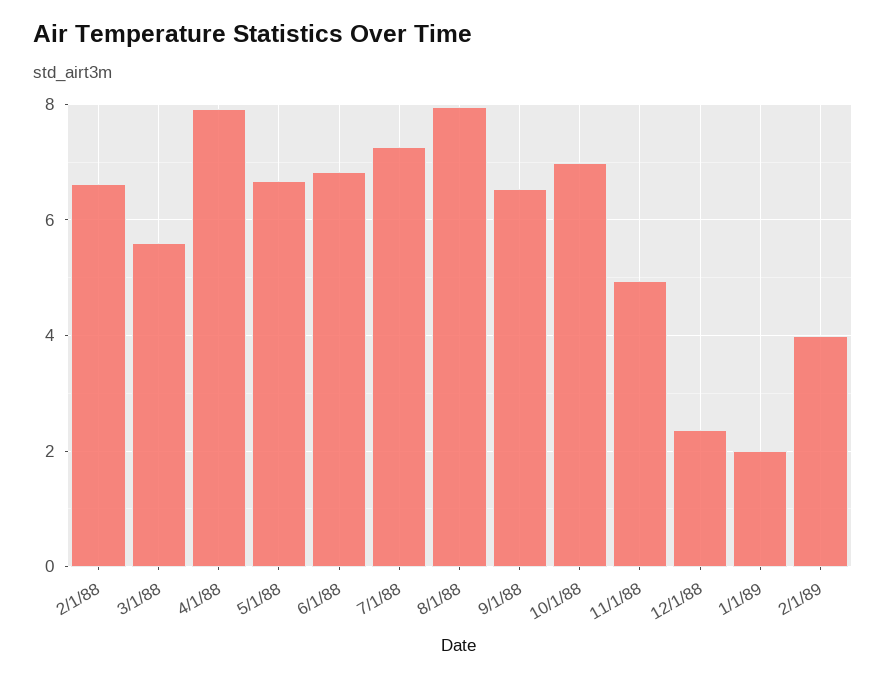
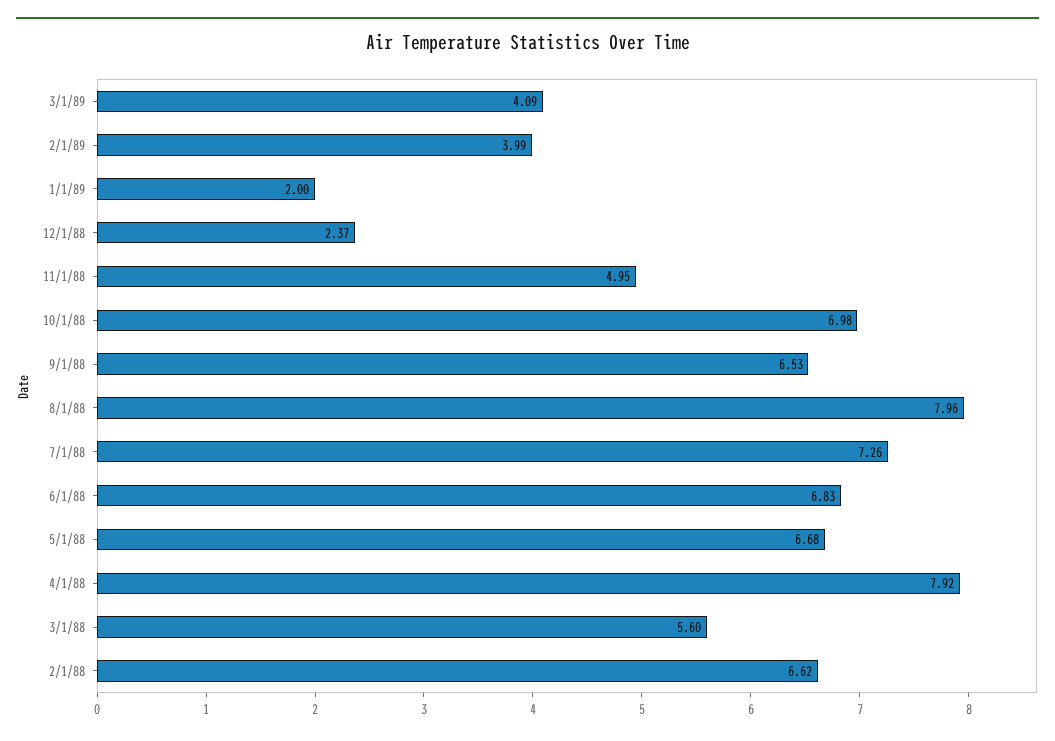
3/1/89: none -> 4.09

